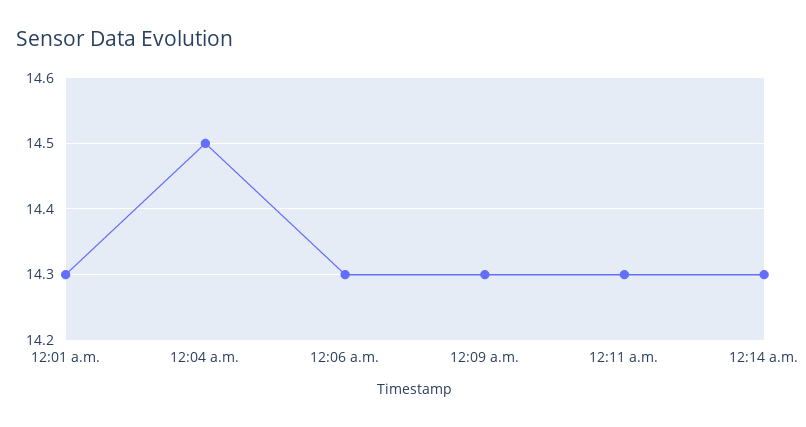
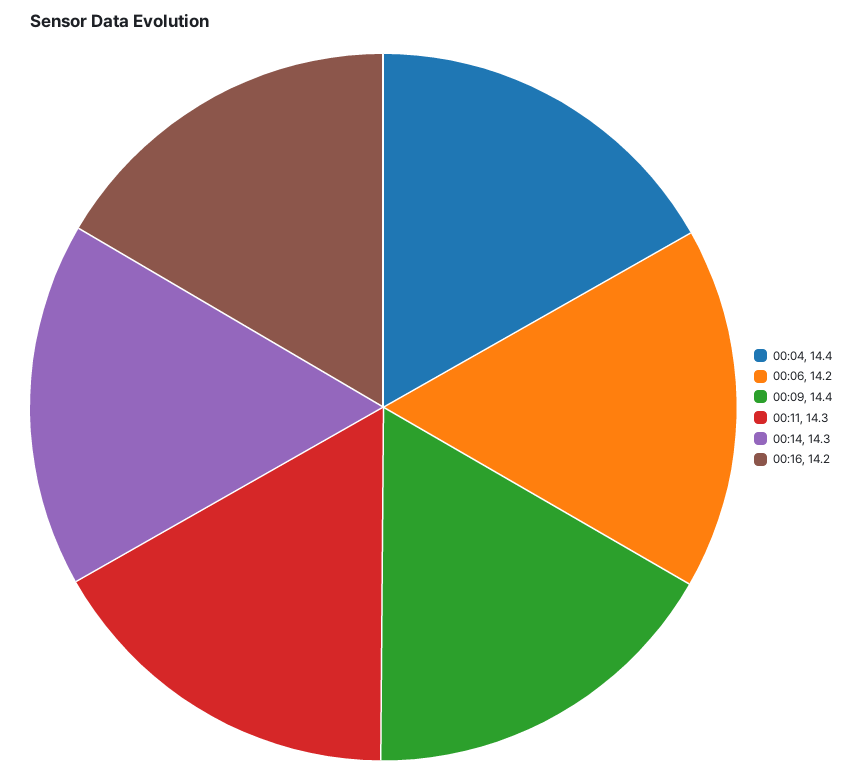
12:01 a.m.: 14.3 -> none
12:04 a.m.: 14.5 -> 14.4
12:06 a.m.: 14.3 -> 14.2
12:09 a.m.: 14.3 -> 14.4
00:16: none -> 14.2

